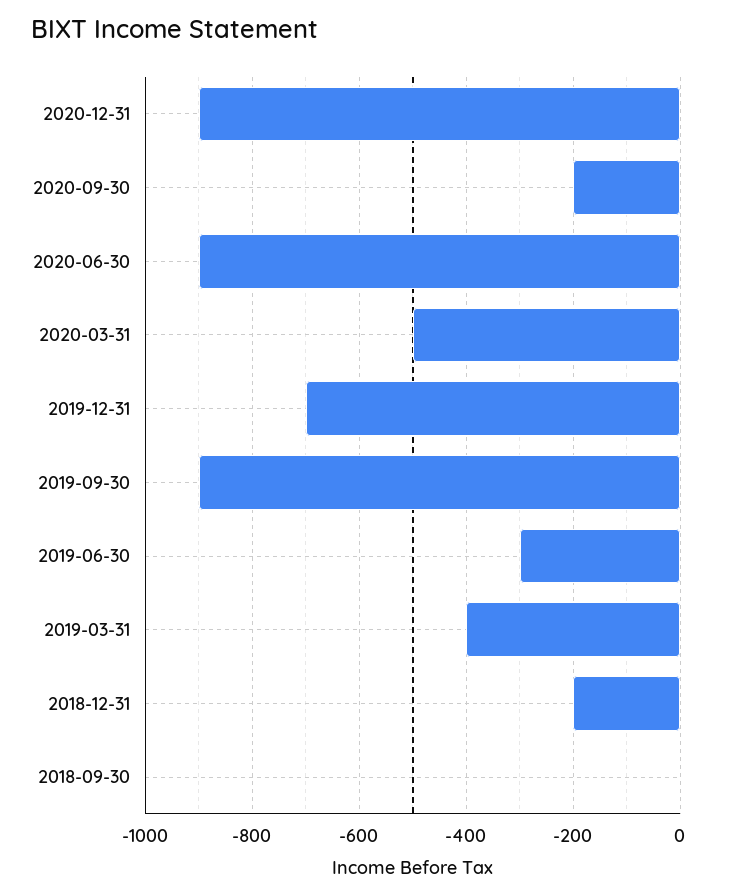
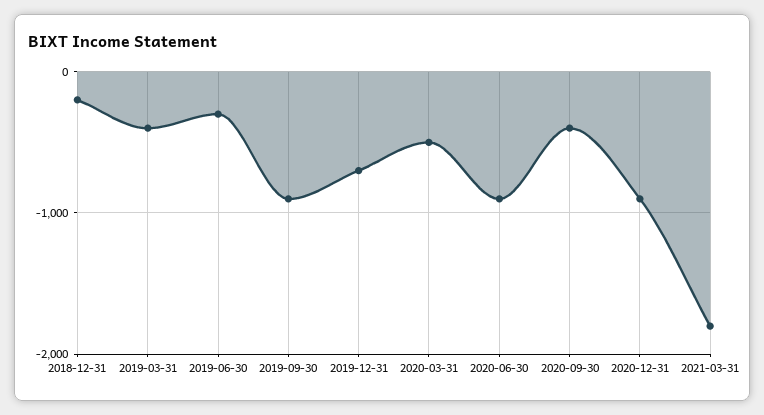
2020-09-30: -200 -> -400
2018-09-30: 0 -> none
2021-03-31: none -> -1800

